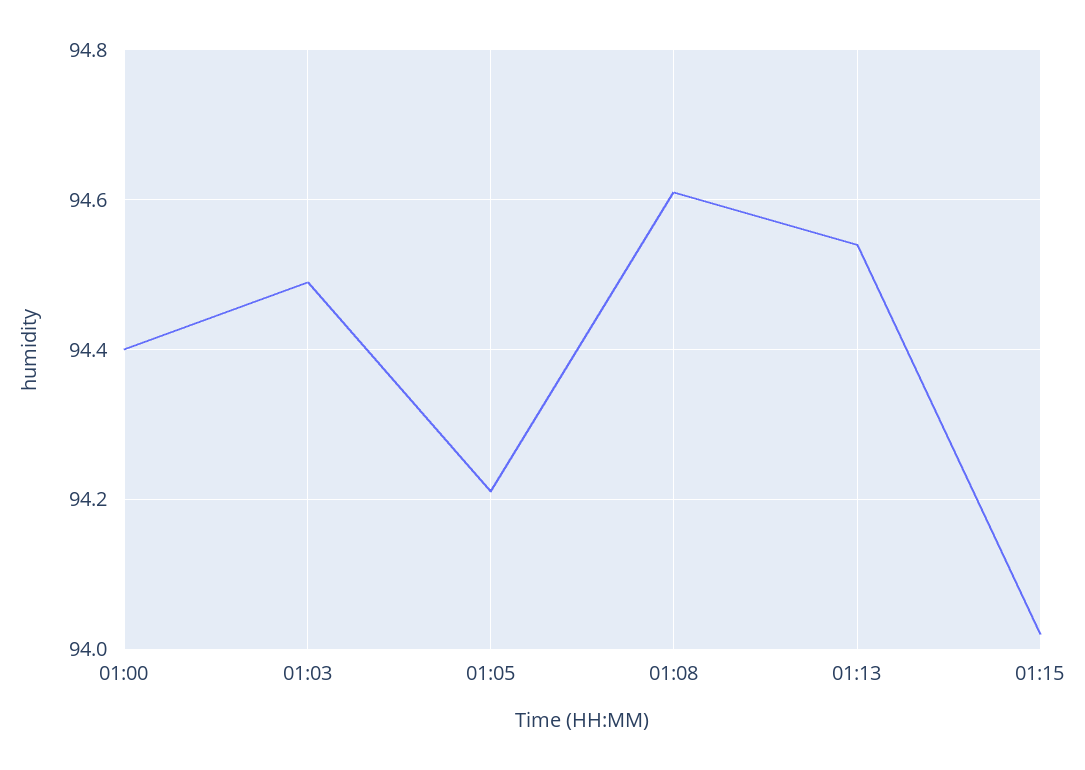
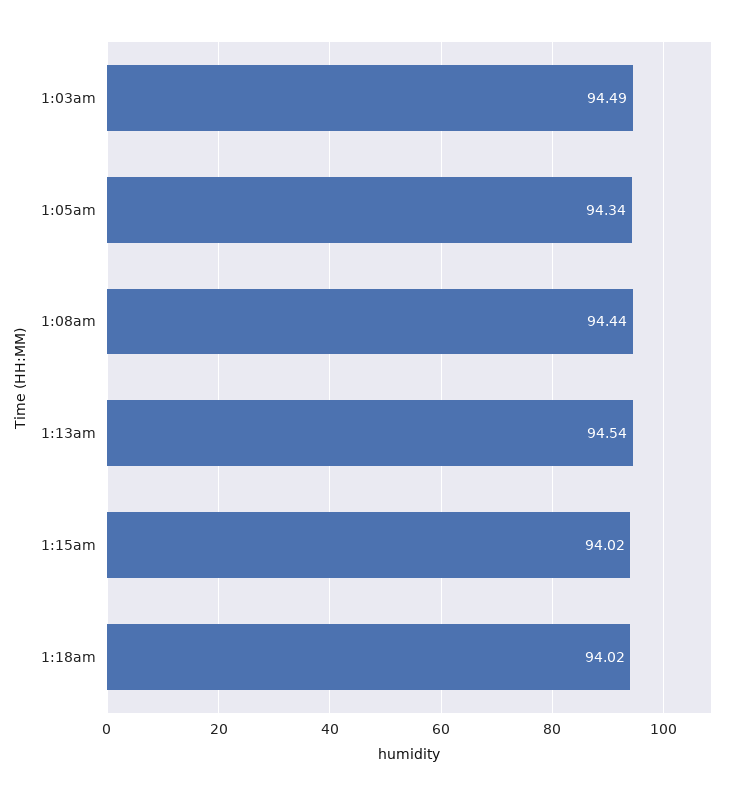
01:00: 94.4 -> none
01:05: 94.2 -> 94.34
01:08: 94.6 -> 94.44
1:18am: none -> 94.02

